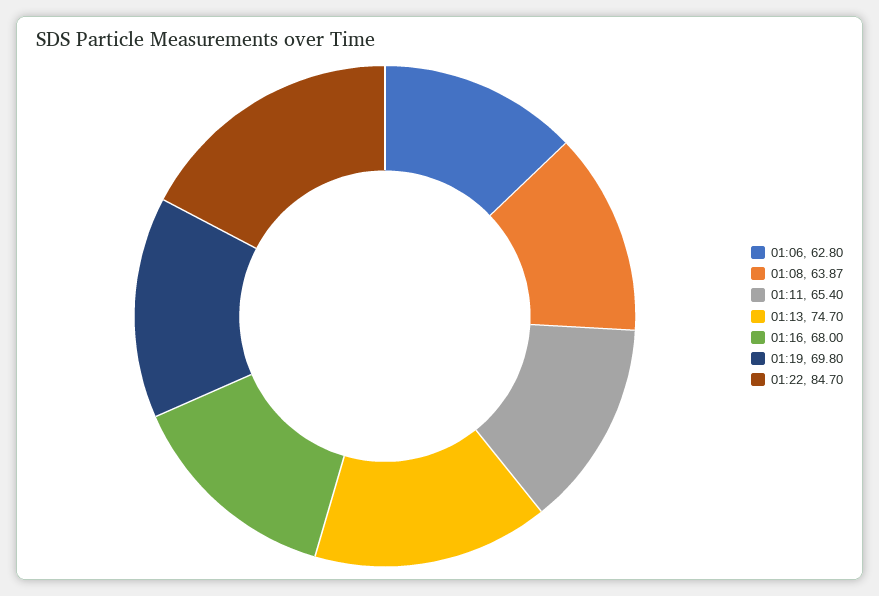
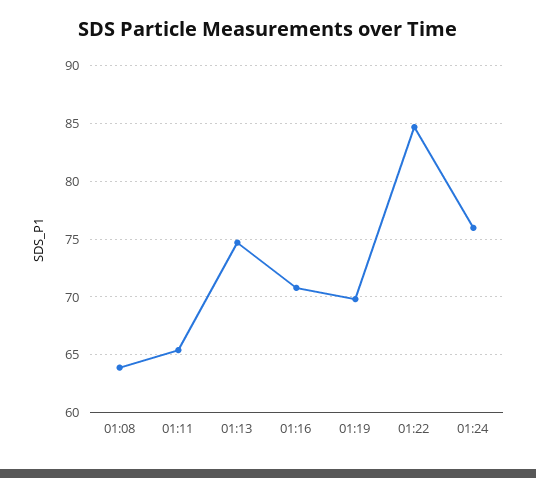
01:06: 62.8 -> none
01:16: 68 -> 71
01:24: none -> 76

